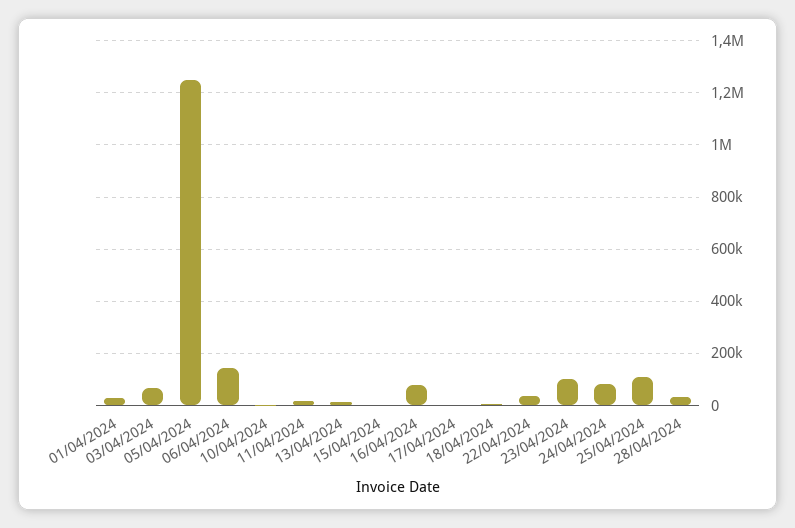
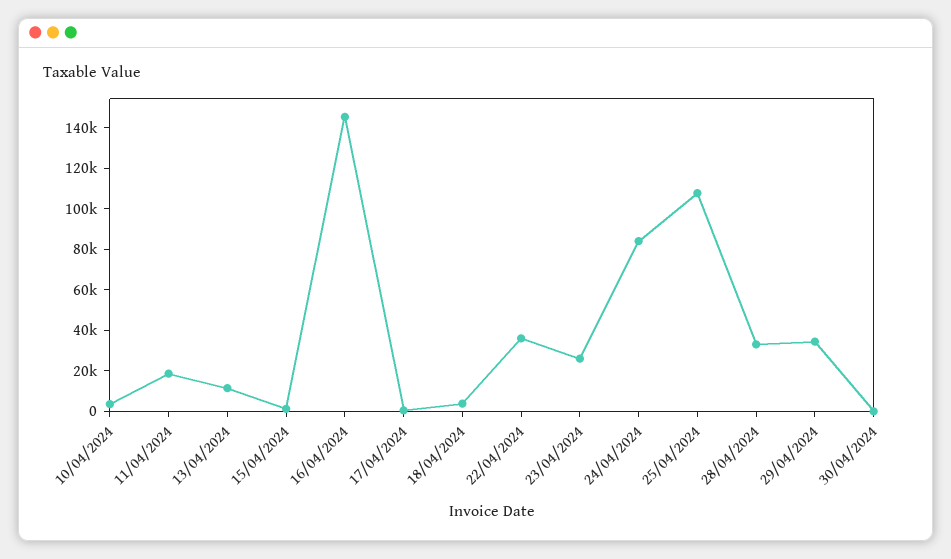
01/04/2024: 25000 -> none
03/04/2024: 75000 -> none
05/04/2024: 1250000 -> none
06/04/2024: 150000 -> none
16/04/2024: 75000 -> 145000
23/04/2024: 100000 -> 25000
29/04/2024: none -> 35000
30/04/2024: none -> 0

